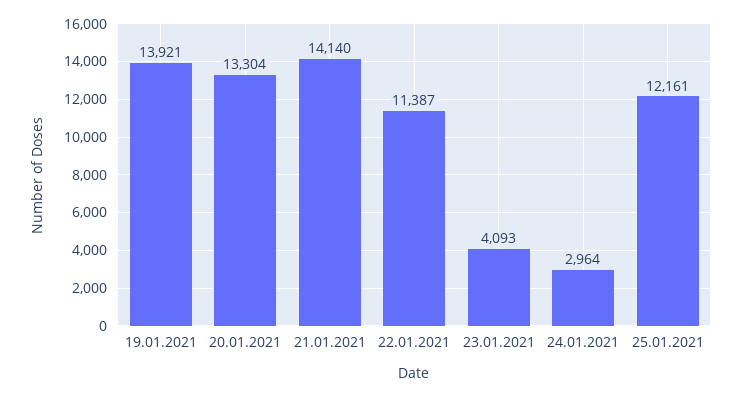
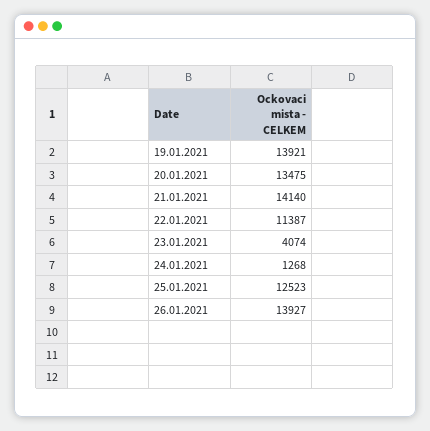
20.01.2021: 13304 -> 13475
23.01.2021: 4093 -> 4074
24.01.2021: 2964 -> 1268
25.01.2021: 12161 -> 12523
26.01.2021: none -> 13927

